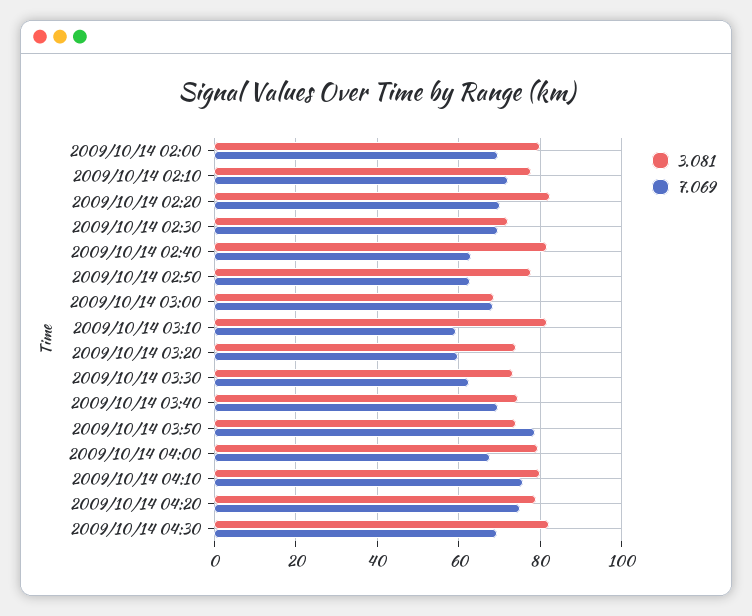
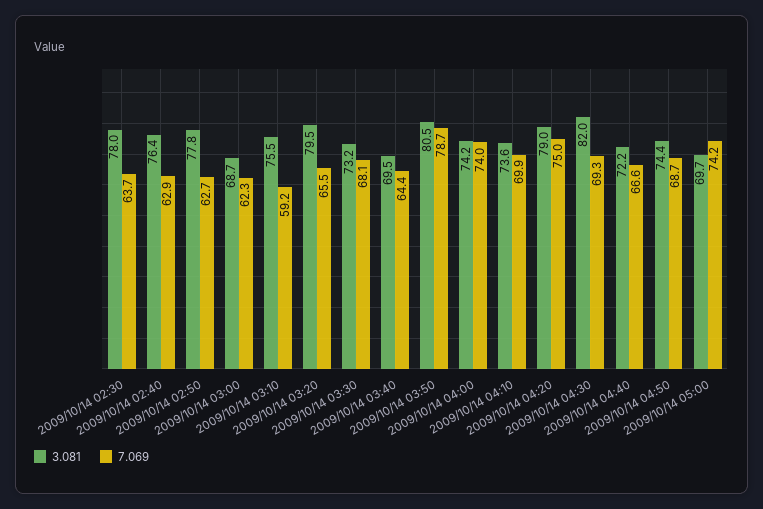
3.081, 2009/10/14 02:00: 80 -> none
7.069, 2009/10/14 02:00: 70 -> none
3.081, 2009/10/14 02:10: 78 -> none
7.069, 2009/10/14 02:10: 72 -> none
3.081, 2009/10/14 02:20: 82 -> none
7.069, 2009/10/14 02:20: 70 -> none
3.081, 2009/10/14 02:30: 72 -> 78
7.069, 2009/10/14 02:30: 70 -> 63.7
3.081, 2009/10/14 02:40: 82 -> 76.4
7.069, 2009/10/14 03:00: 68 -> 62.3
3.081, 2009/10/14 03:10: 82 -> 75.5
3.081, 2009/10/14 03:20: 74 -> 79.5
7.069, 2009/10/14 03:20: 60 -> 65.5
7.069, 2009/10/14 03:30: 62 -> 68.1
3.081, 2009/10/14 03:40: 74 -> 69.5
7.069, 2009/10/14 03:40: 70 -> 64.4
3.081, 2009/10/14 03:50: 74 -> 80.5
3.081, 2009/10/14 04:00: 80 -> 74.2
7.069, 2009/10/14 04:00: 68 -> 74
3.081, 2009/10/14 04:10: 80 -> 73.6
7.069, 2009/10/14 04:10: 76 -> 69.9
3.081, 2009/10/14 04:40: none -> 72.2
7.069, 2009/10/14 04:40: none -> 66.6
3.081, 2009/10/14 04:50: none -> 74.4
7.069, 2009/10/14 04:50: none -> 68.7
3.081, 2009/10/14 05:00: none -> 69.7
7.069, 2009/10/14 05:00: none -> 74.2

